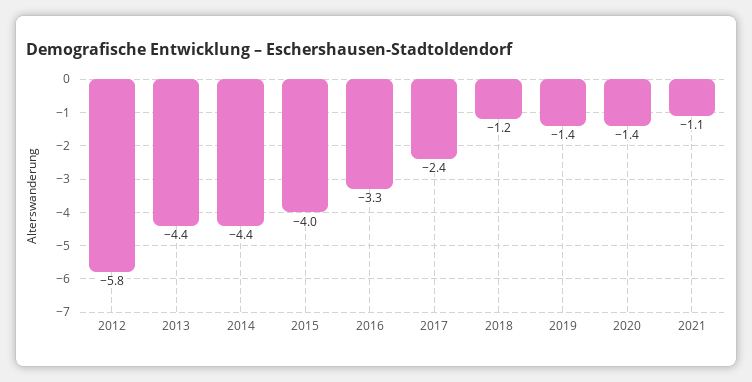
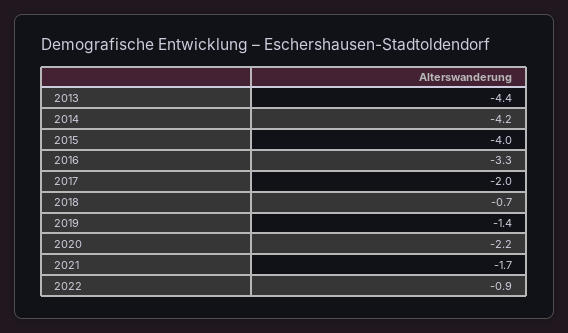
2012: -5.8 -> none
2014: -4.4 -> -4.2
2017: -2.4 -> -2
2018: -1.2 -> -0.7
2020: -1.4 -> -2.2
2021: -1.1 -> -1.7
2022: none -> -0.9

